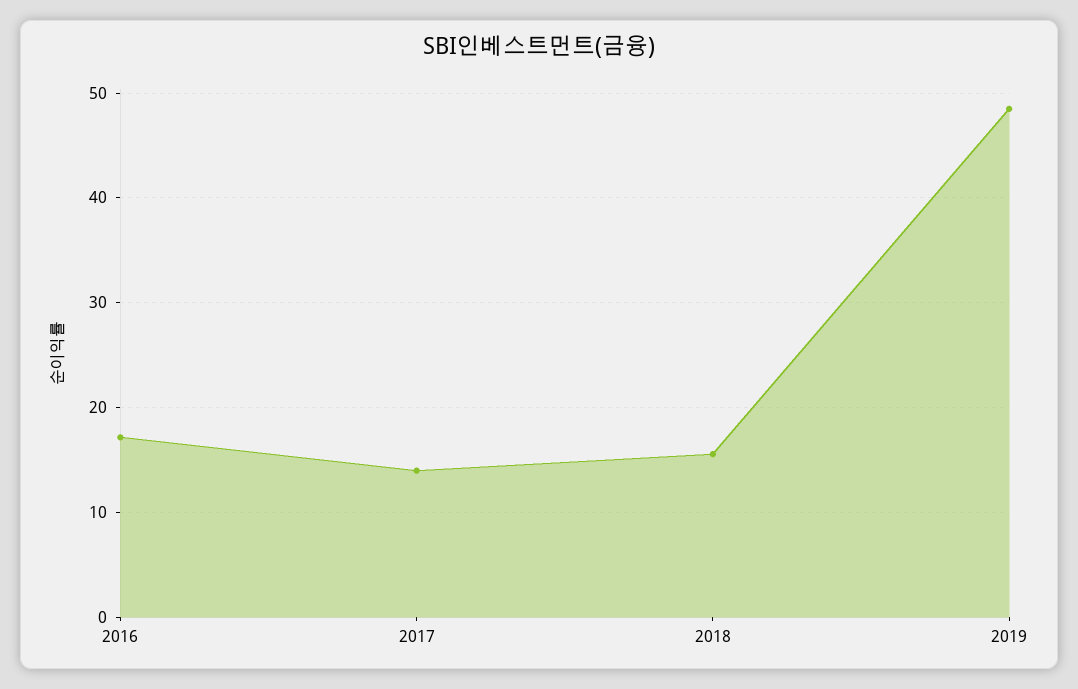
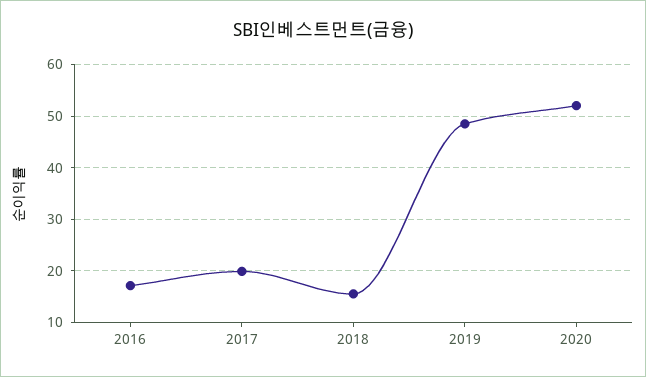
2017: 14 -> 20
2020: none -> 52

